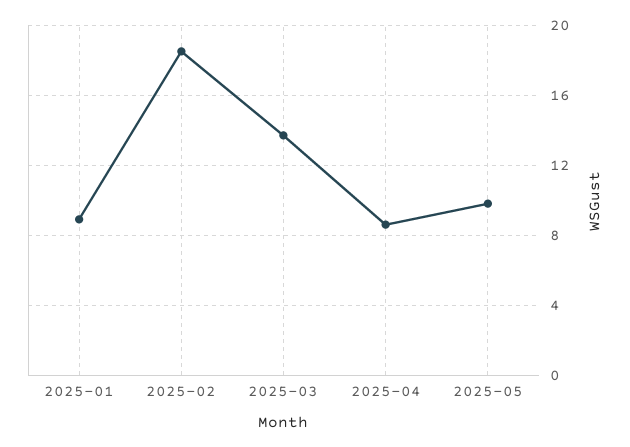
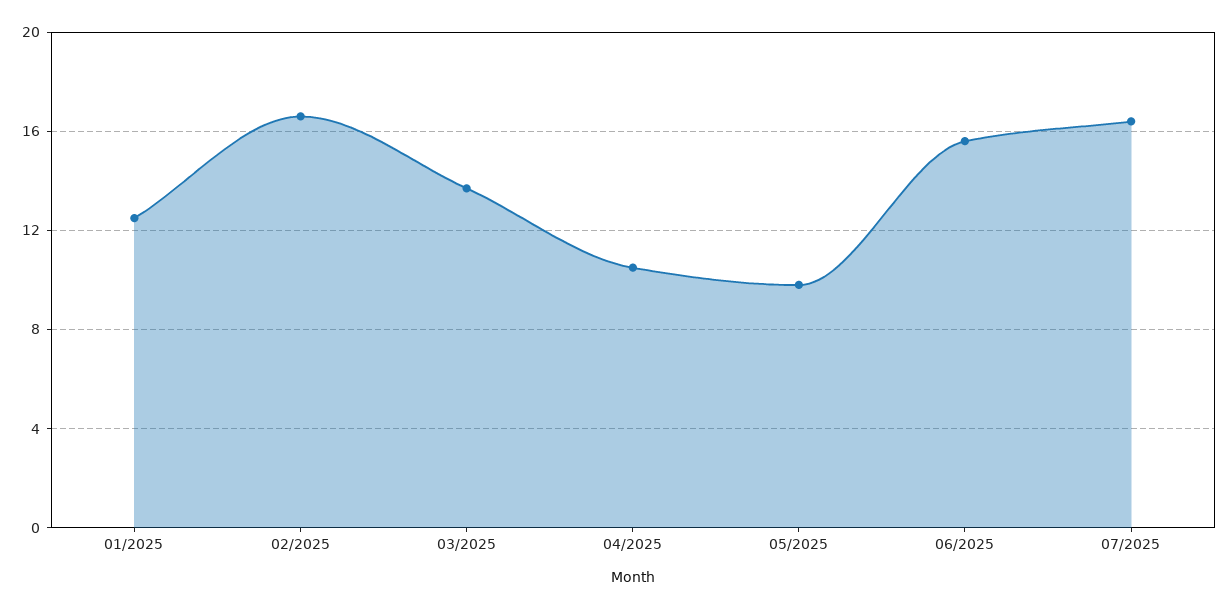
2025-01: 9 -> 12.5
2025-02: 18.5 -> 16.5
2025-04: 8.5 -> 10.5
06/2025: none -> 15.5
07/2025: none -> 16.5

